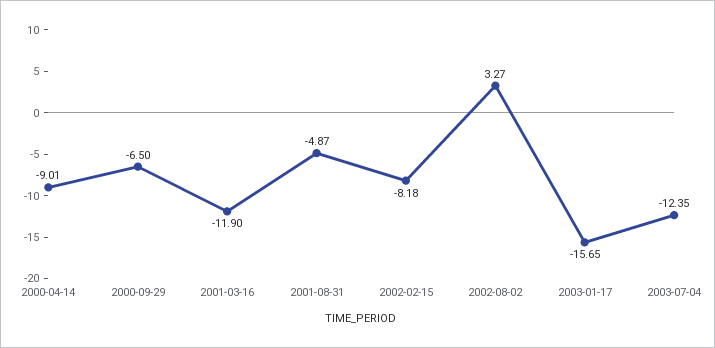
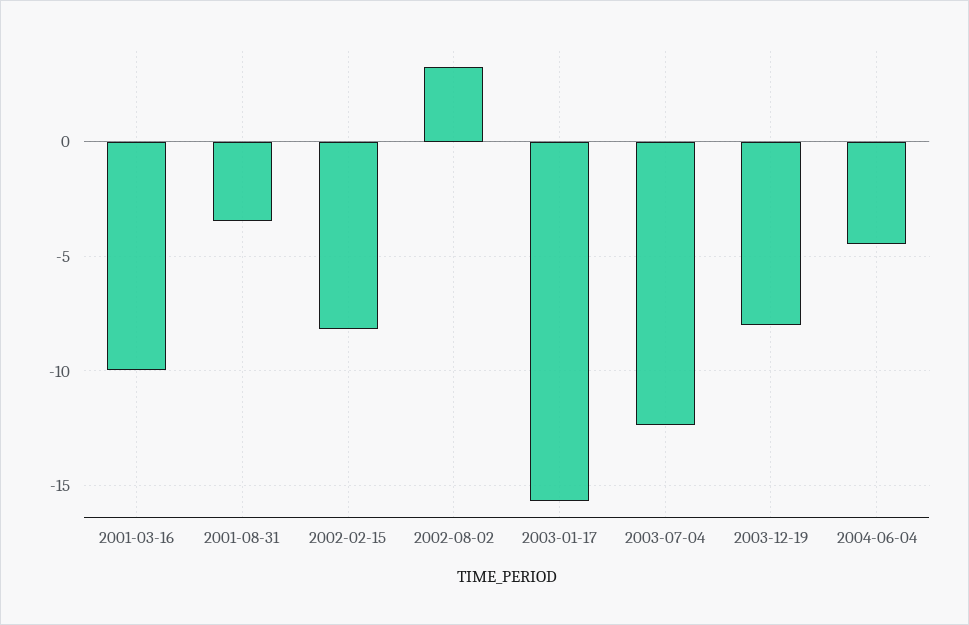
2000-04-14: -9.01 -> none
2000-09-29: -6.5 -> none
2001-03-16: -11.9 -> -10
2001-08-31: -4.87 -> -3.5
2003-12-19: none -> -8
2004-06-04: none -> -4.5

